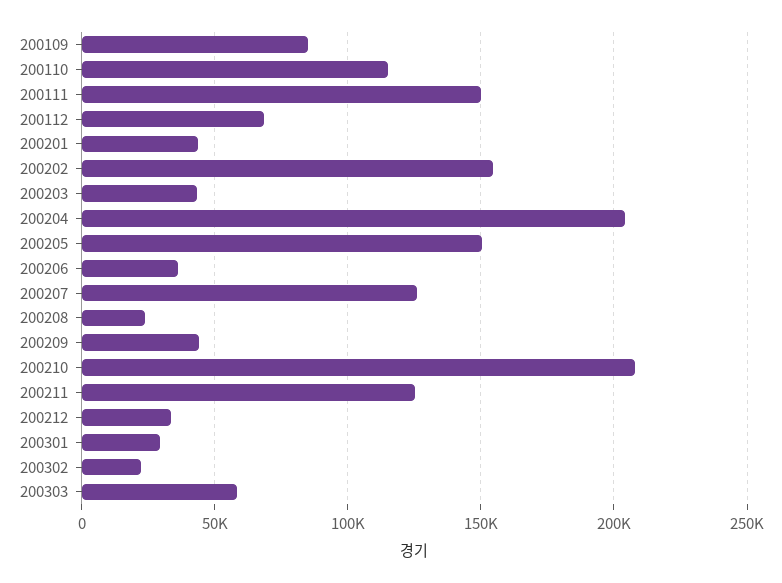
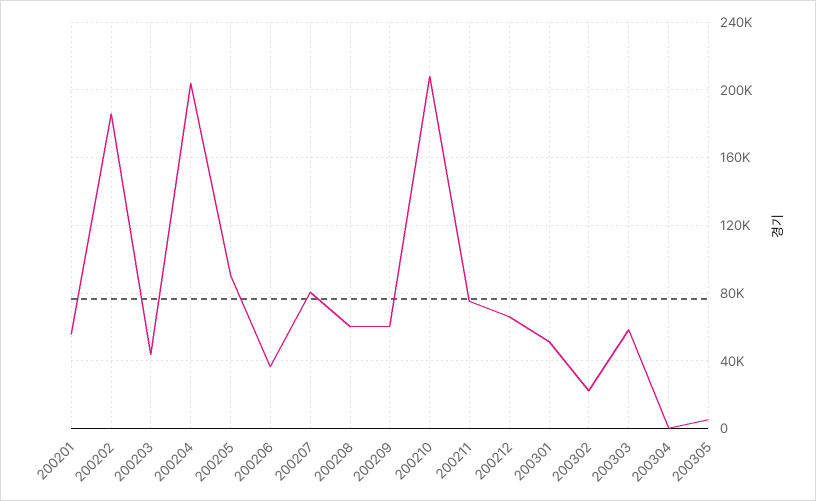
200109: 85000 -> none
200110: 115000 -> none
200111: 150000 -> none
200112: 70000 -> none
200201: 45000 -> 55000
200202: 155000 -> 185000
200205: 150000 -> 90000
200207: 125000 -> 80000
200208: 25000 -> 60000
200209: 45000 -> 60000
200211: 125000 -> 75000
200212: 35000 -> 65000
200301: 30000 -> 50000
200304: none -> 0
200305: none -> 5000

